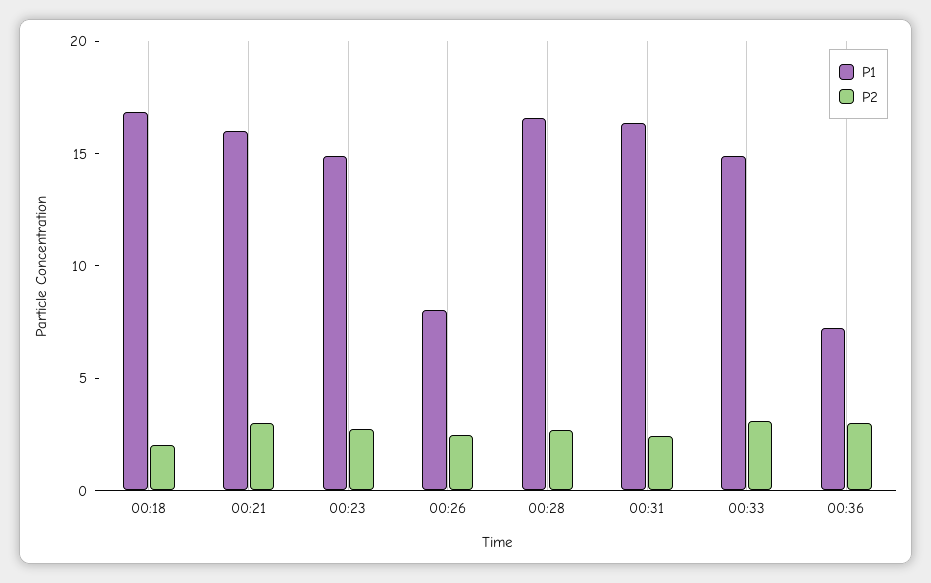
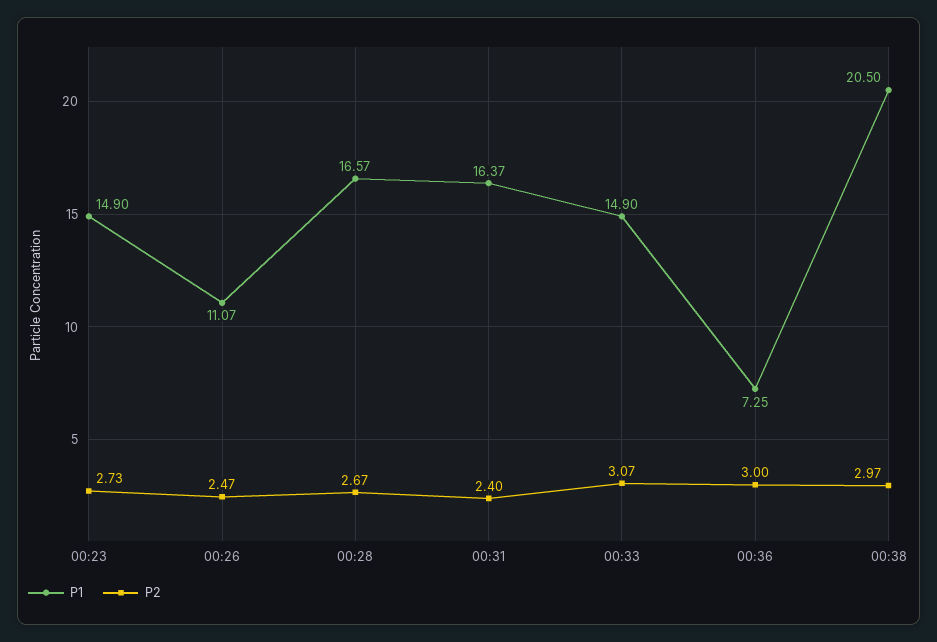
P1, 00:18: 17 -> none
P2, 00:18: 2 -> none
P1, 00:21: 16 -> none
P2, 00:21: 3 -> none
P1, 00:26: 8 -> 11.07
P1, 00:38: none -> 20.5
P2, 00:38: none -> 2.97

